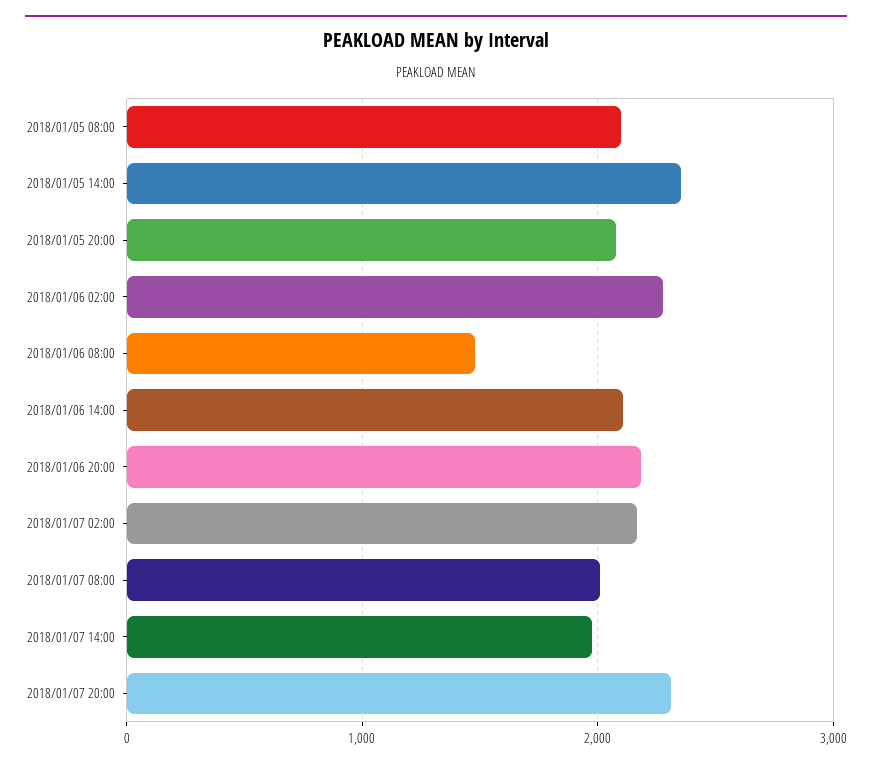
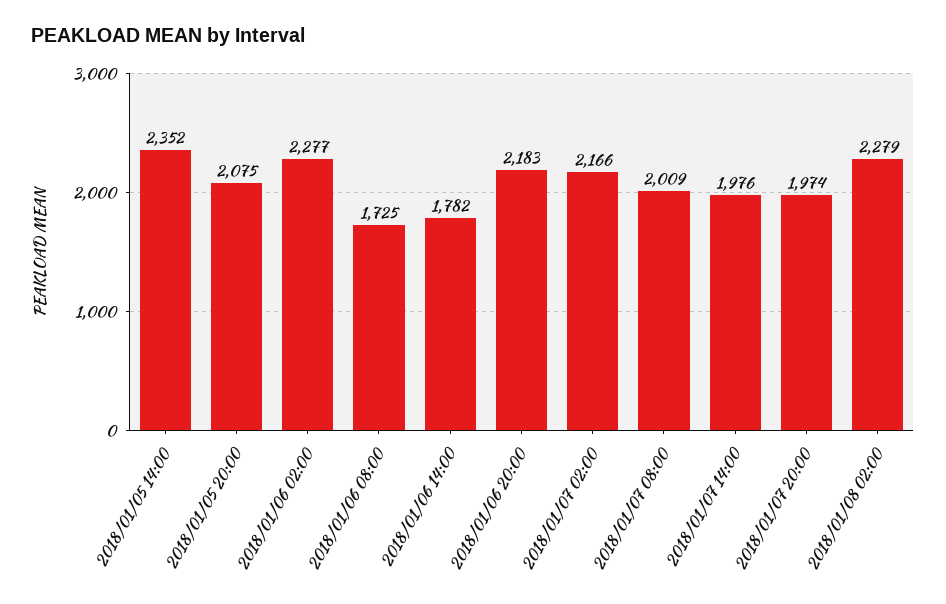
2018/01/05 08:00: 2100 -> none
2018/01/06 08:00: 1500 -> 1725
2018/01/06 14:00: 2100 -> 1782
2018/01/07 20:00: 2300 -> 1974
2018/01/08 02:00: none -> 2279

